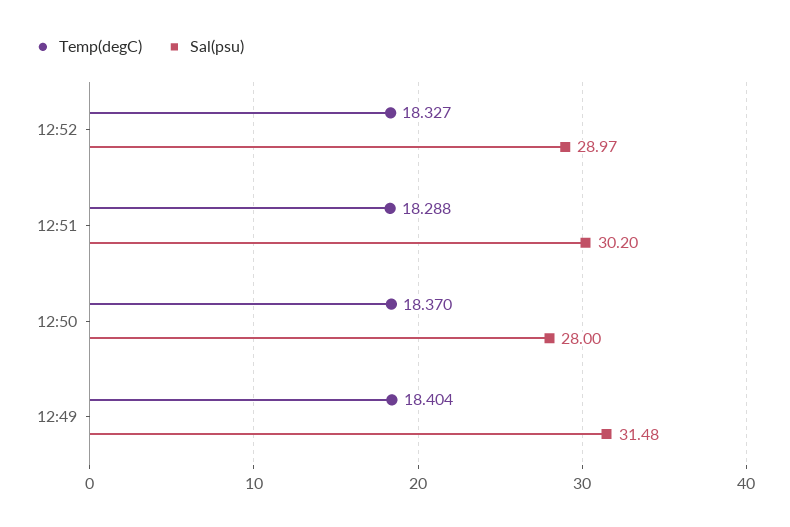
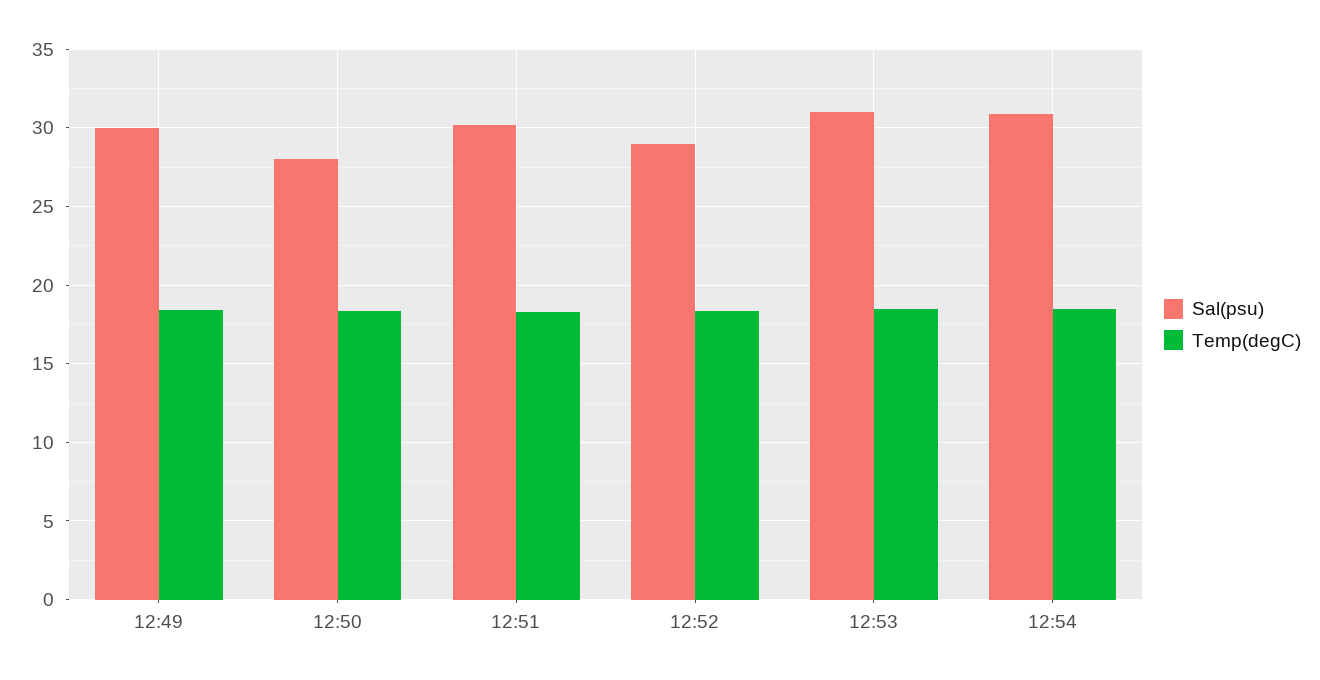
Sal(psu), 12:49: 31.48 -> 30
Sal(psu), 12:53: none -> 31
Temp(degC), 12:53: none -> 18.5
Sal(psu), 12:54: none -> 31
Temp(degC), 12:54: none -> 18.5

